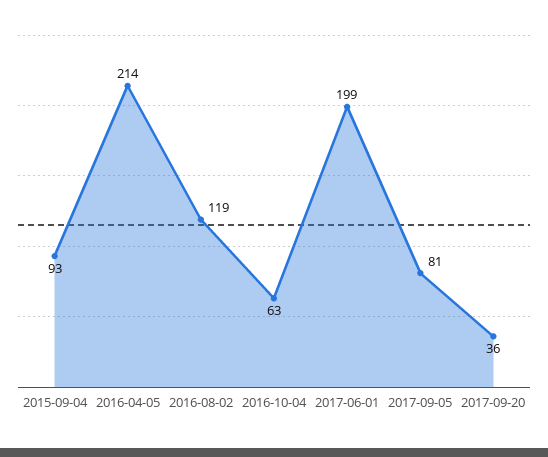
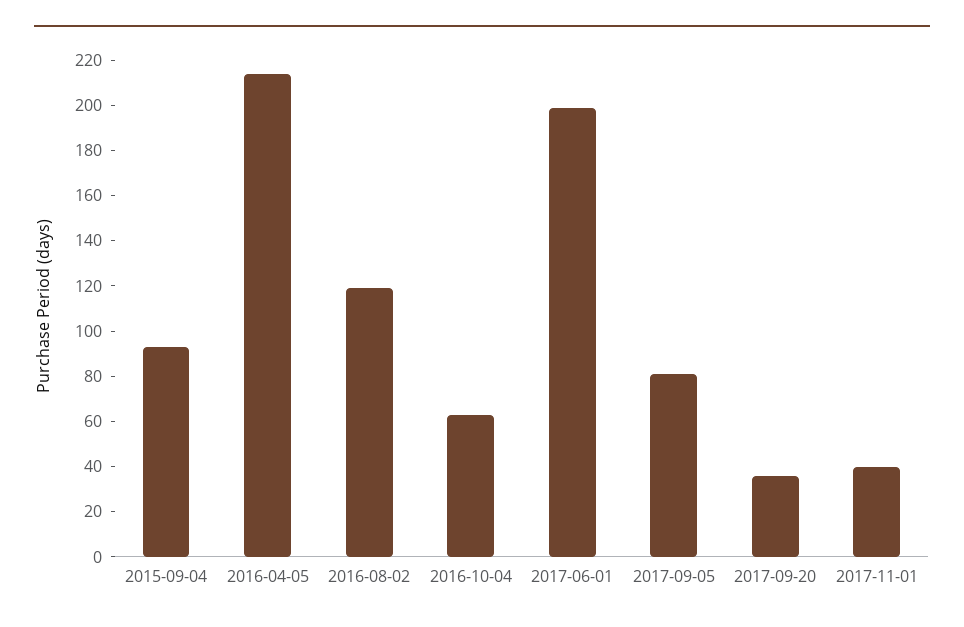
2017-11-01: none -> 40

